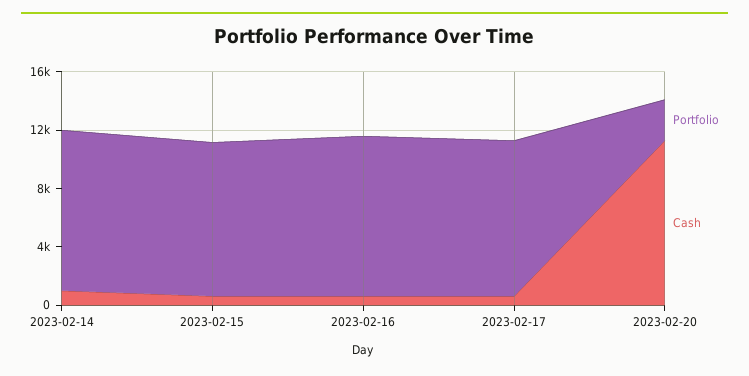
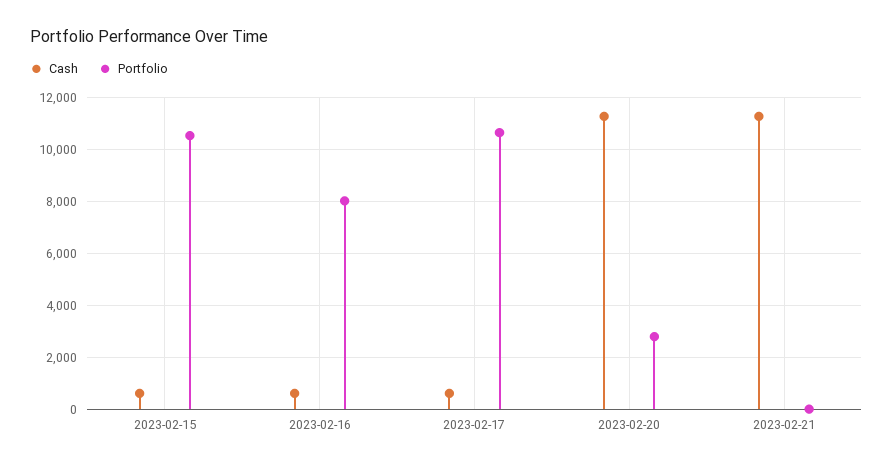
Portfolio, 2023-02-14: 11000 -> none
Cash, 2023-02-14: 1000 -> none
Portfolio, 2023-02-16: 11000 -> 8000
Cash, 2023-02-21: none -> 11250
Portfolio, 2023-02-21: none -> 0

